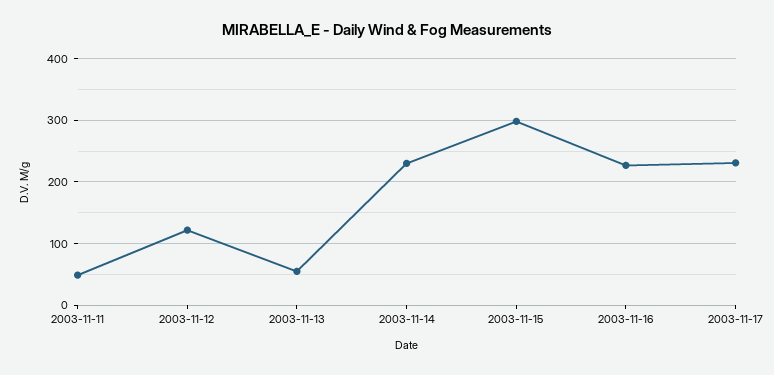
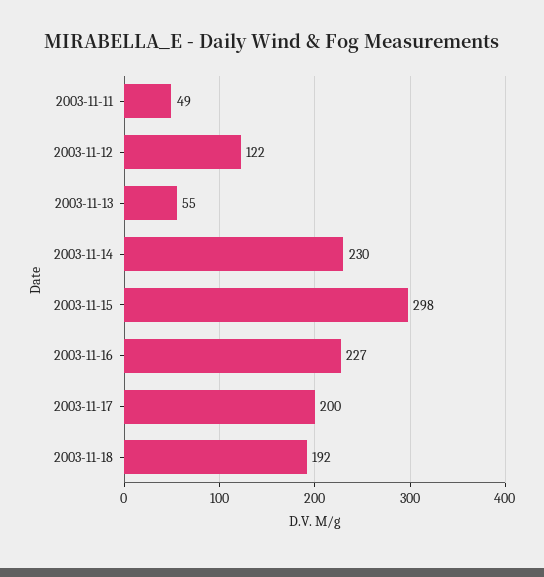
2003-11-17: 230 -> 200
2003-11-18: none -> 192

